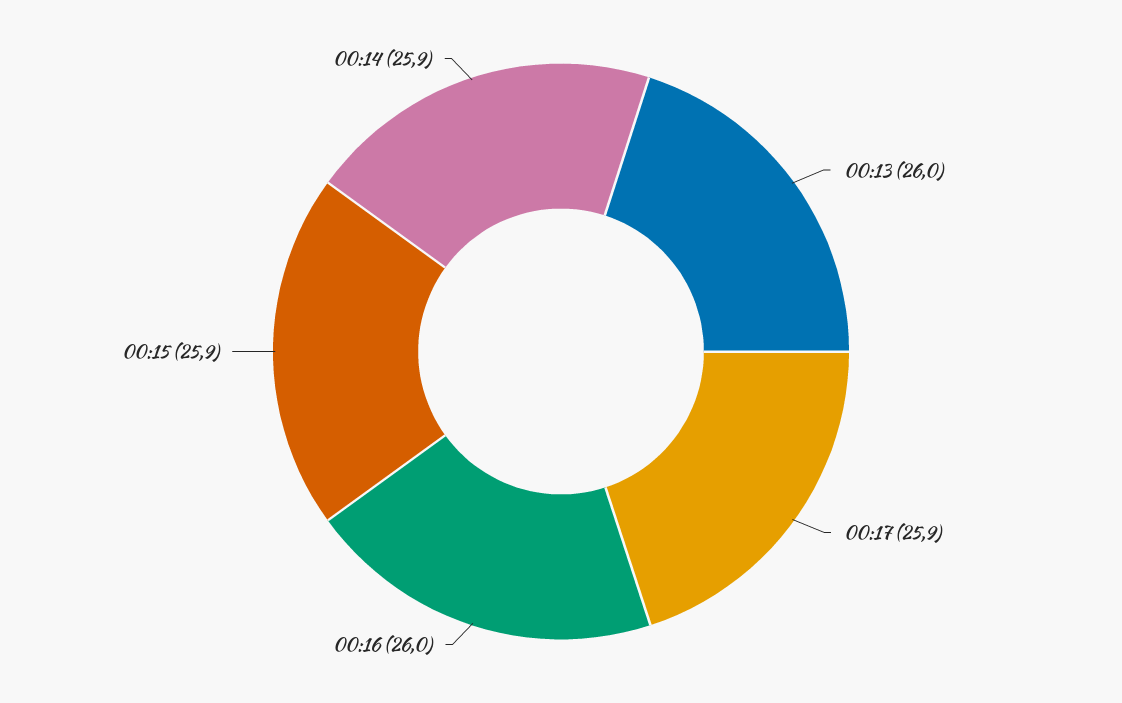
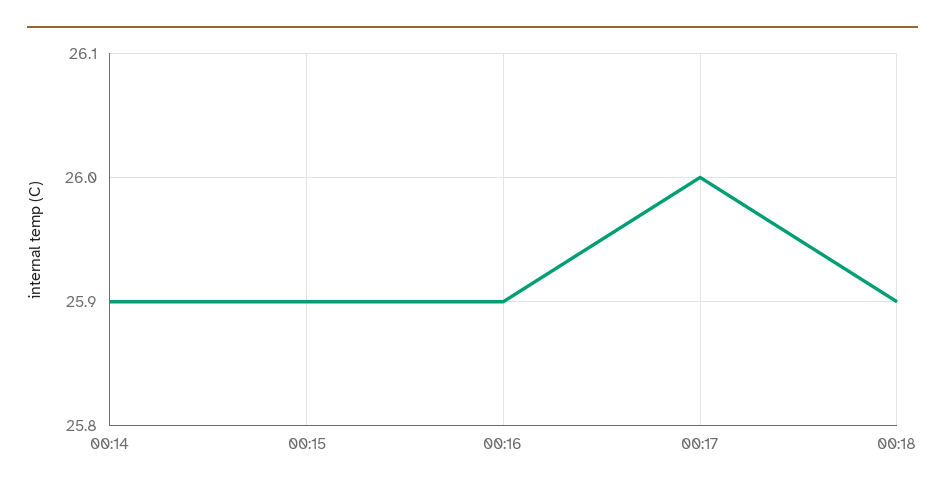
00:13: 26 -> none
00:17: 25.9 -> 26
00:16: 26 -> 25.9
00:18: none -> 25.9

